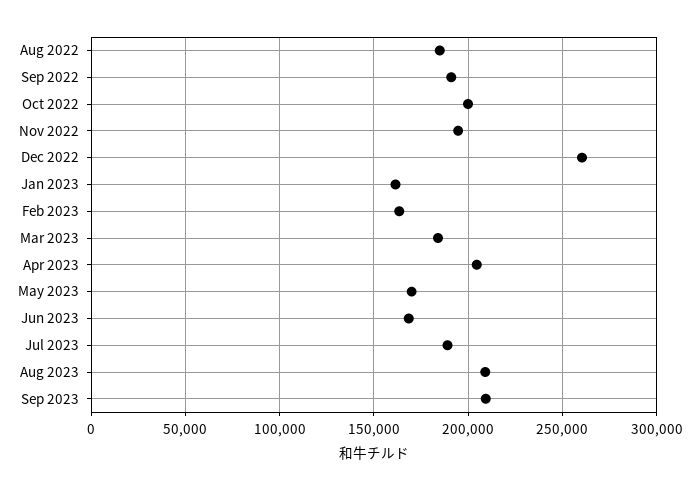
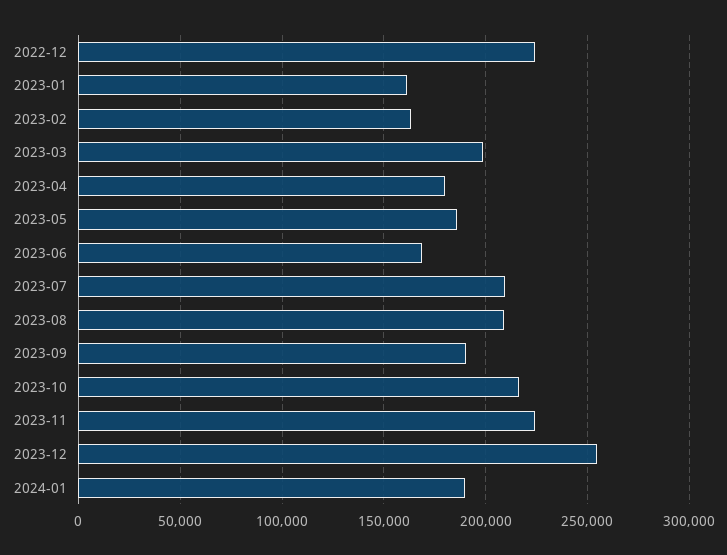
Aug 2022: 185000 -> none
Sep 2022: 190000 -> none
Oct 2022: 200000 -> none
Nov 2022: 195000 -> none
Dec 2022: 260000 -> 225000
Mar 2023: 185000 -> 200000
Apr 2023: 205000 -> 180000
May 2023: 170000 -> 185000
Jul 2023: 190000 -> 210000
Sep 2023: 210000 -> 190000
2023-10: none -> 215000
2023-11: none -> 225000
2023-12: none -> 255000
2024-01: none -> 190000

